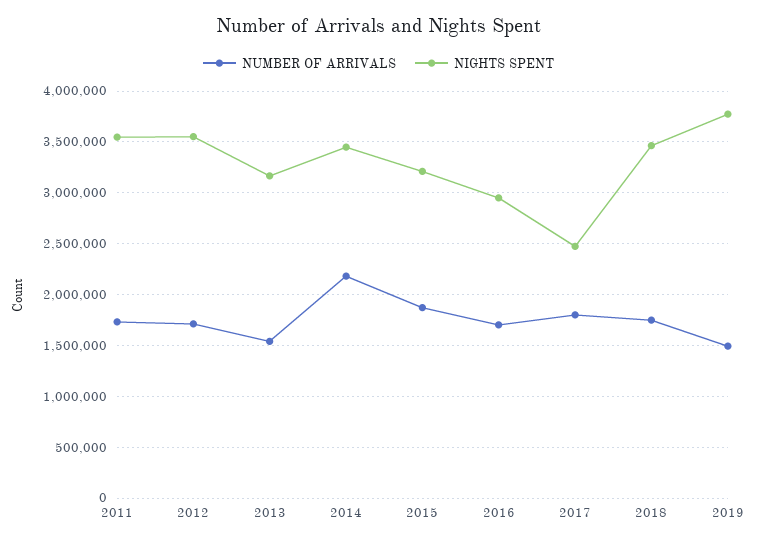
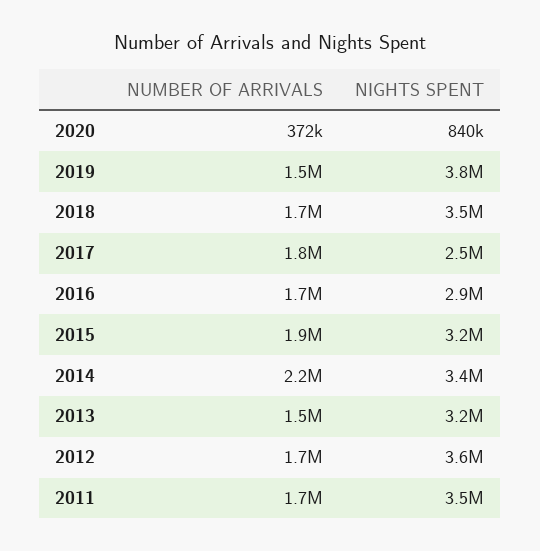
NUMBER OF ARRIVALS, 2020: none -> 372000
NIGHTS SPENT, 2020: none -> 840000

